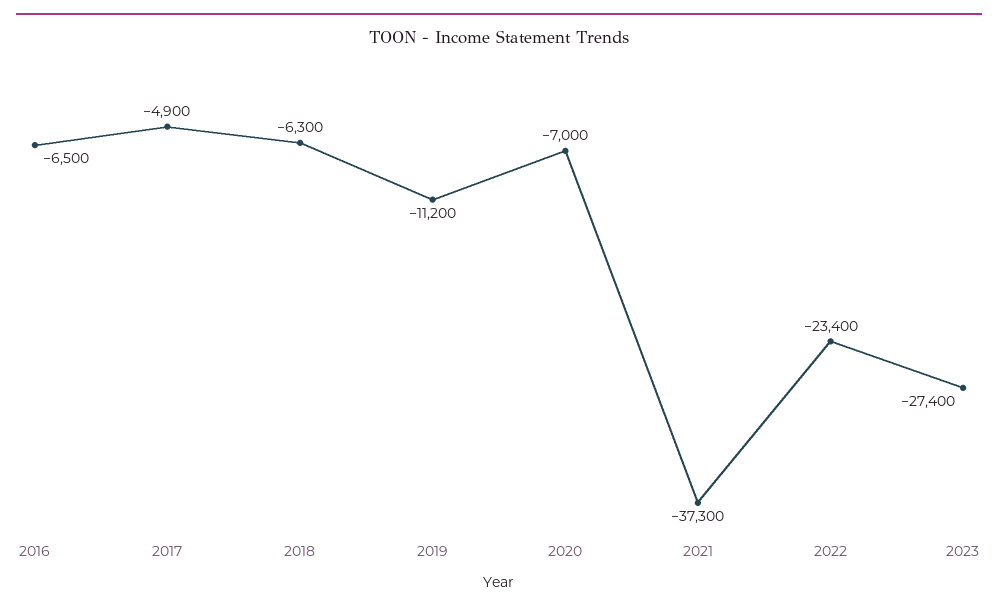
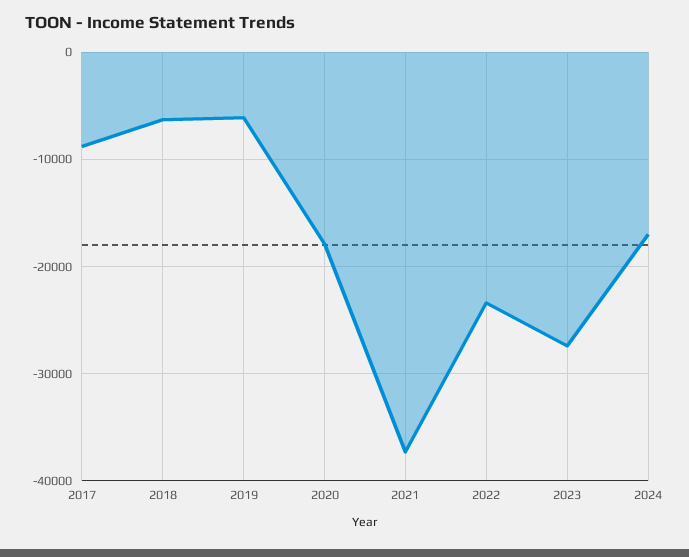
2016: -6500 -> none
2017: -4900 -> -9000
2019: -11200 -> -6000
2020: -7000 -> -18000
2024: none -> -17000

